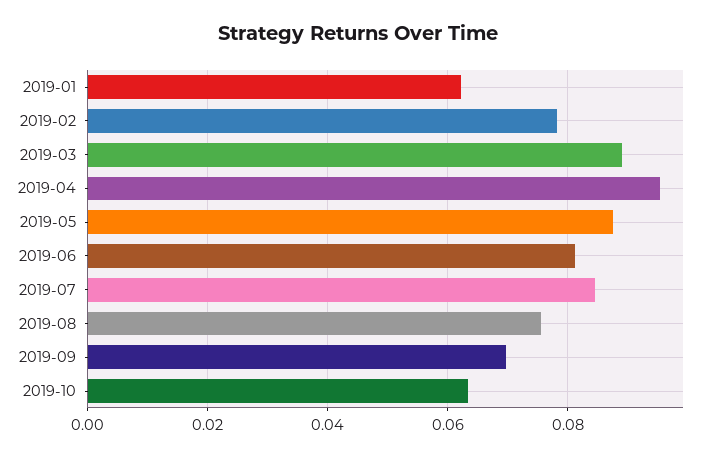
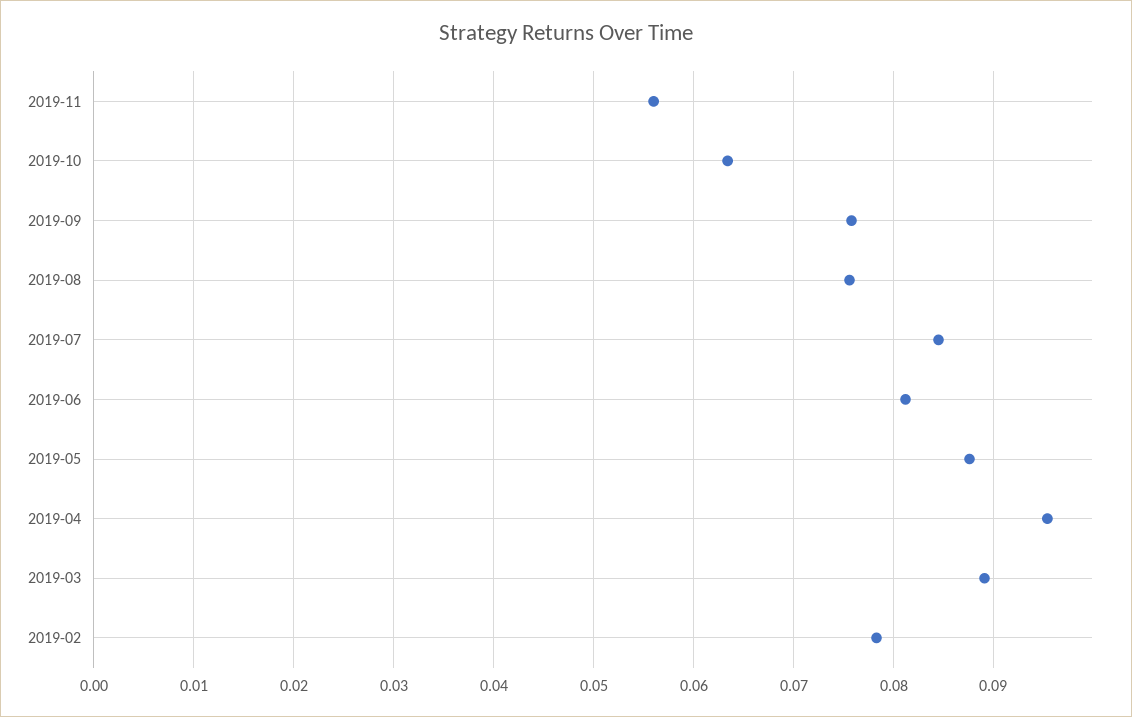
2019-01: 0.062 -> none
2019-09: 0.07 -> 0.076
2019-11: none -> 0.056

